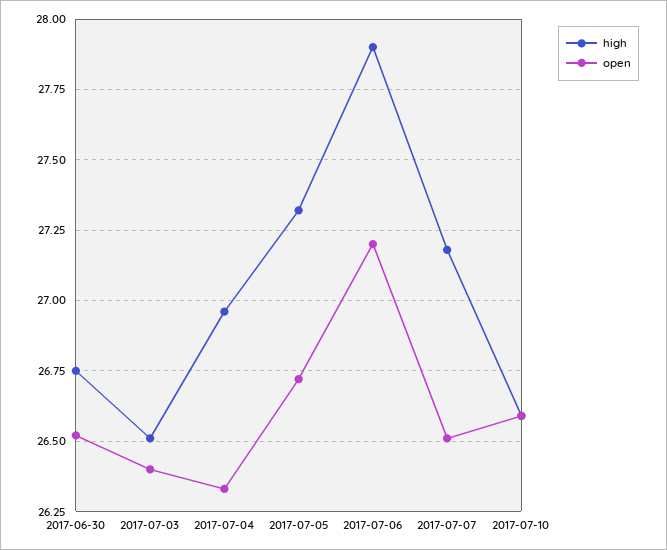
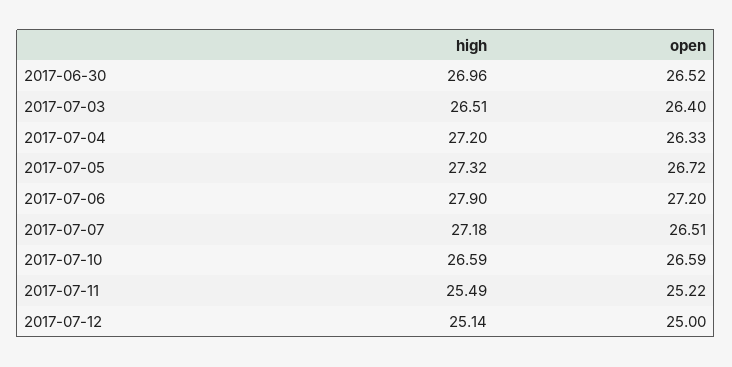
high, 2017-06-30: 26.75 -> 26.96
high, 2017-07-04: 26.95 -> 27.2
high, 2017-07-11: none -> 25.49
open, 2017-07-11: none -> 25.22
high, 2017-07-12: none -> 25.14
open, 2017-07-12: none -> 25

